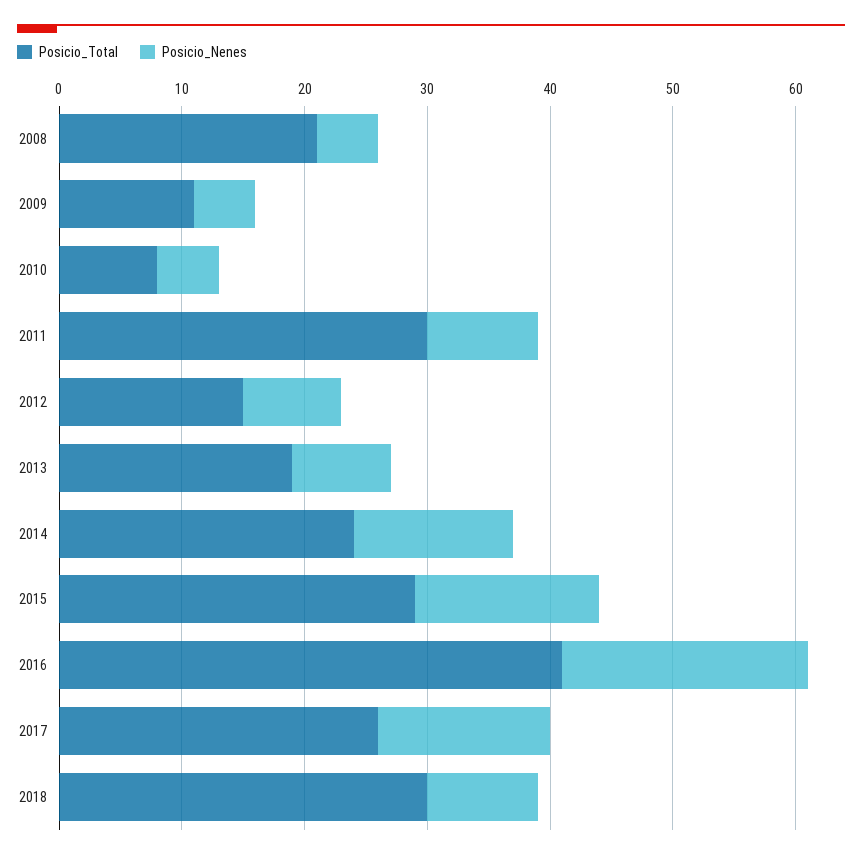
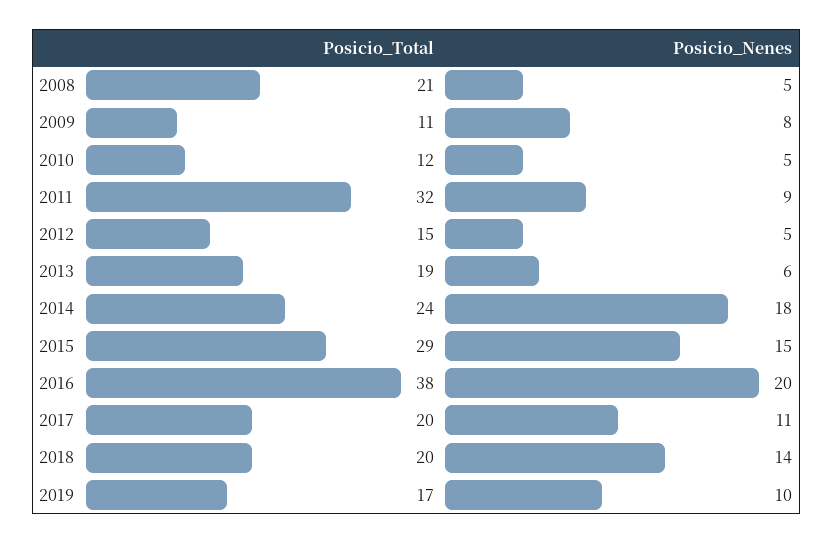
Posicio_Nenes, 2009: 5 -> 8
Posicio_Total, 2010: 8 -> 12
Posicio_Total, 2011: 30 -> 32
Posicio_Nenes, 2012: 8 -> 5
Posicio_Nenes, 2013: 8 -> 6
Posicio_Nenes, 2014: 13 -> 18
Posicio_Total, 2016: 41 -> 38
Posicio_Total, 2017: 26 -> 20
Posicio_Nenes, 2017: 14 -> 11
Posicio_Total, 2018: 30 -> 20
Posicio_Nenes, 2018: 9 -> 14
Posicio_Total, 2019: none -> 17
Posicio_Nenes, 2019: none -> 10

